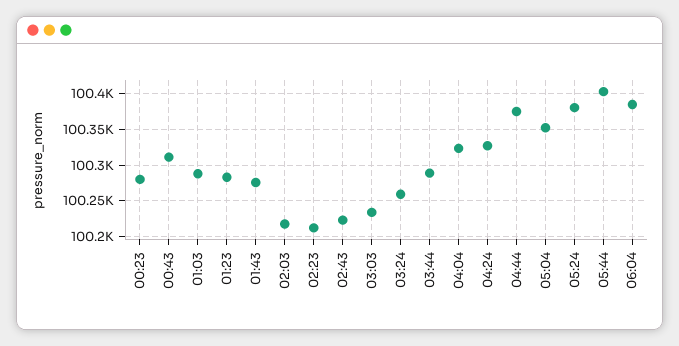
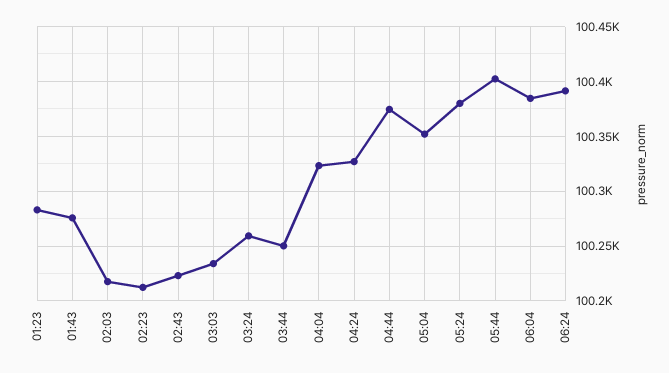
00:23: 100280 -> none
00:43: 100310 -> none
01:03: 100290 -> none
03:44: 100290 -> 100250
06:24: none -> 100390

